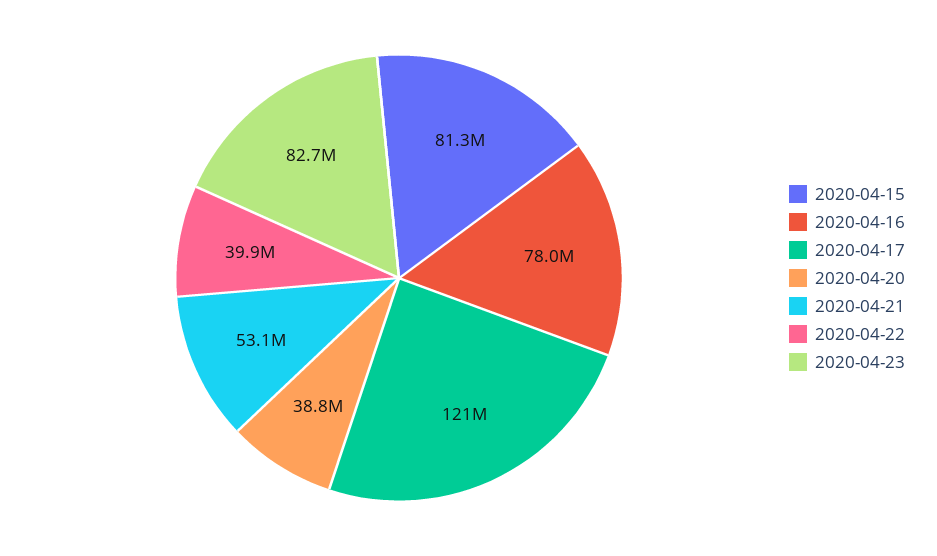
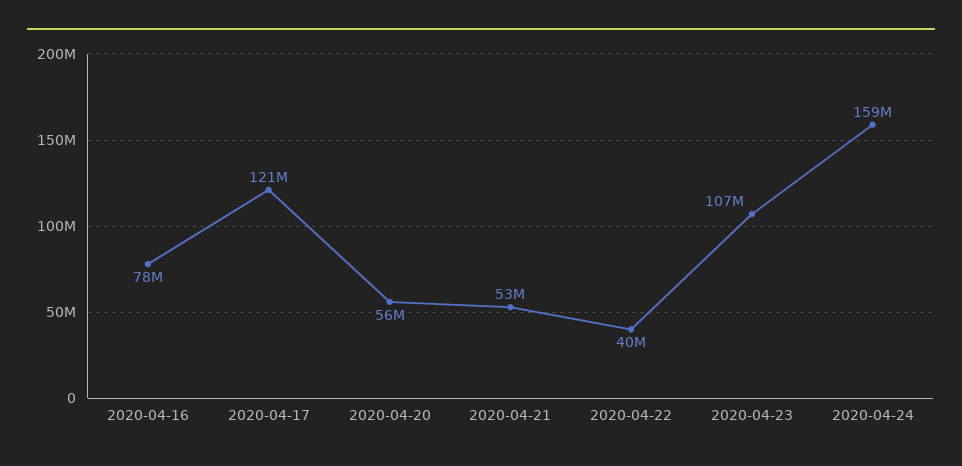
2020-04-15: 81300000 -> none
2020-04-20: 38800000 -> 56000000
2020-04-23: 82700000 -> 107000000
2020-04-24: none -> 159000000

